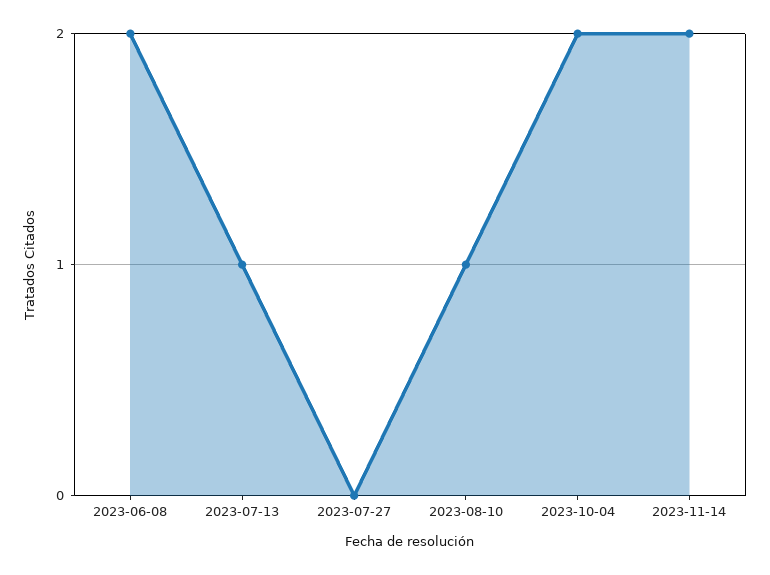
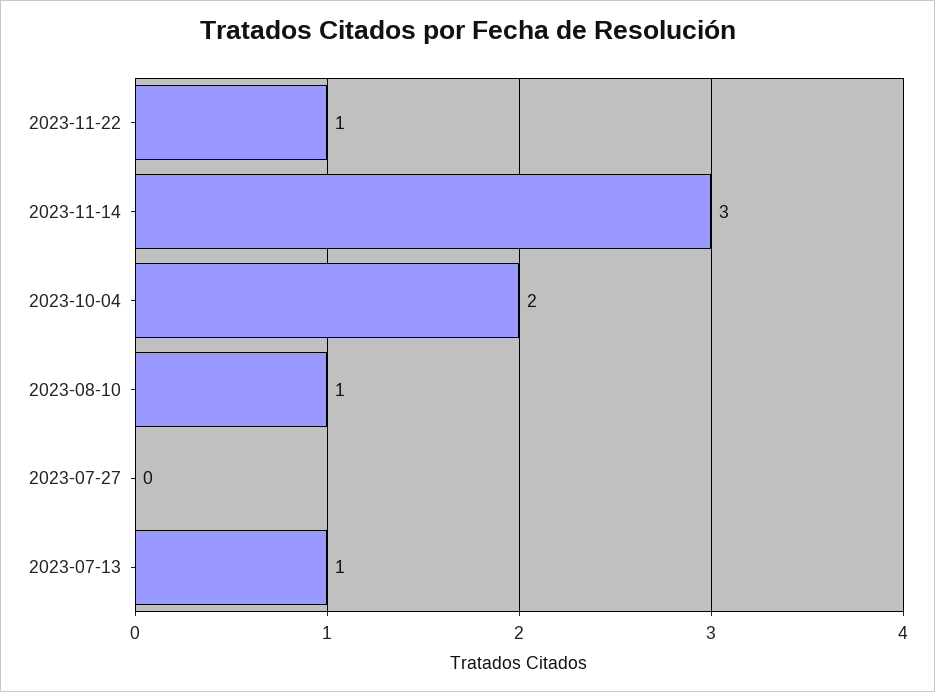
2023-06-08: 2 -> none
2023-11-14: 2 -> 3
2023-11-22: none -> 1

